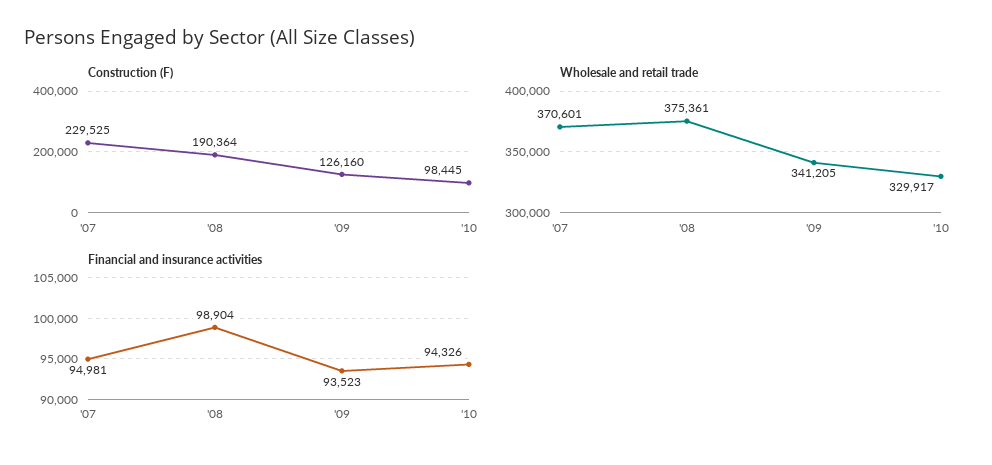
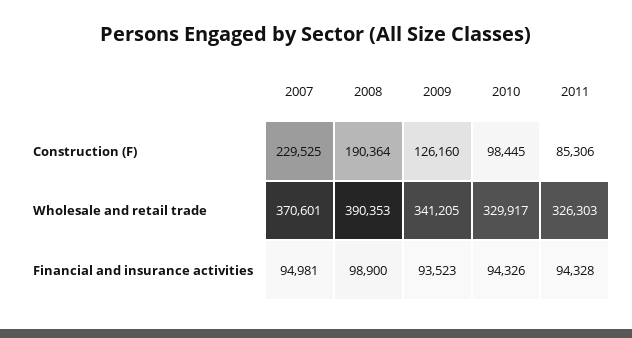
Wholesale and retail trade, '08: 375361 -> 390353
Financial and insurance activities, '08: 98904 -> 98900
Construction (F), 2011: none -> 85306
Wholesale and retail trade, 2011: none -> 326303
Financial and insurance activities, 2011: none -> 94328

